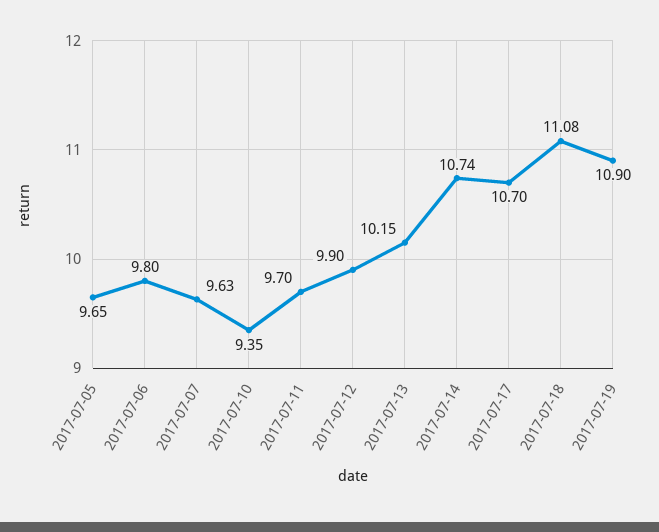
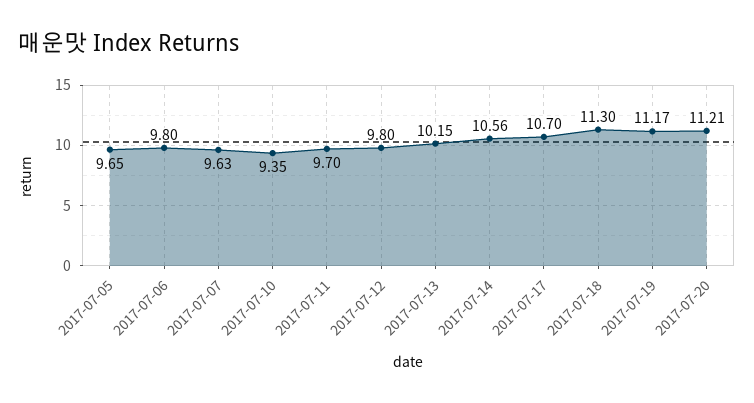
2017-07-12: 9.9 -> 9.8
2017-07-14: 10.74 -> 10.56
2017-07-18: 11.08 -> 11.3
2017-07-19: 10.9 -> 11.17
2017-07-20: none -> 11.21

